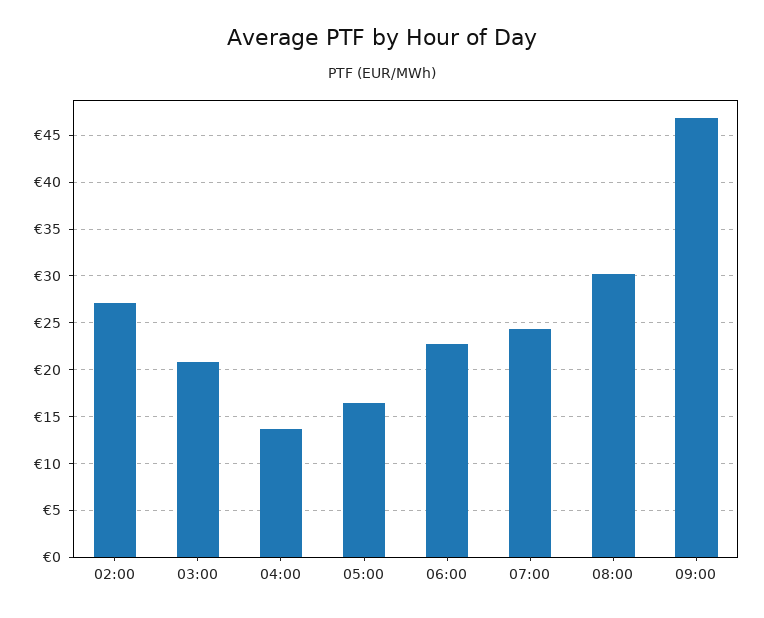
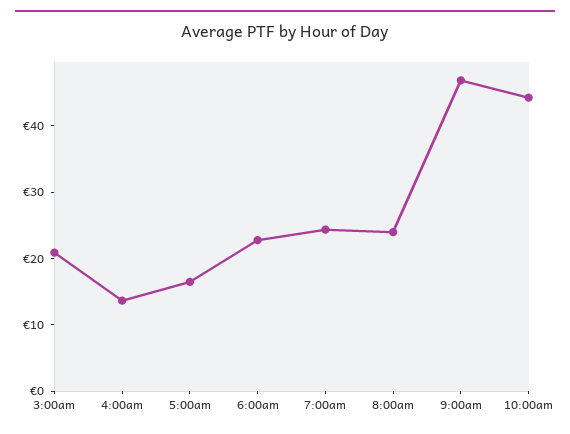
02:00: 27 -> none
08:00: 30 -> 24
10:00am: none -> 44

